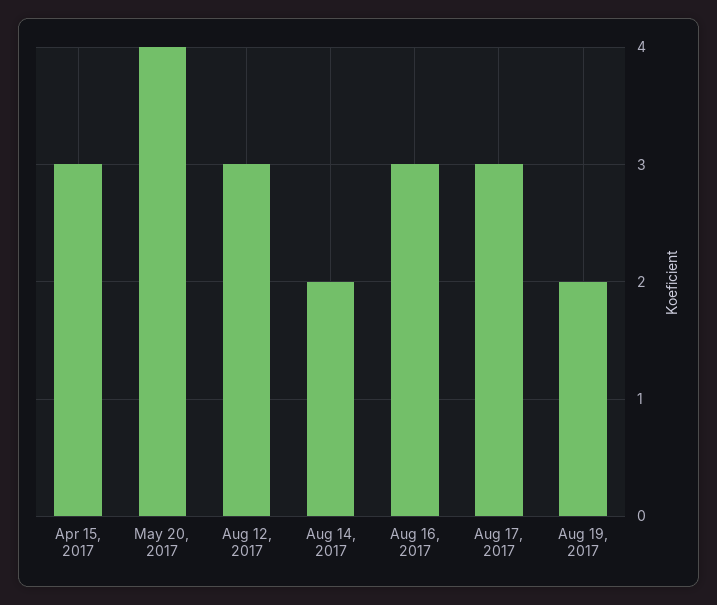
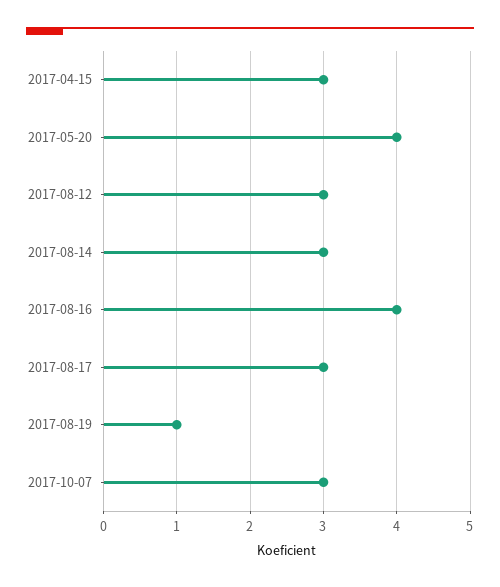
Aug 14, 2017: 2 -> 3
Aug 16, 2017: 3 -> 4
Aug 19, 2017: 2 -> 1
2017-10-07: none -> 3

